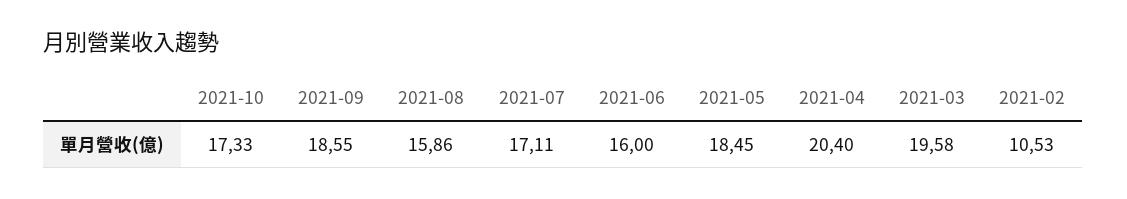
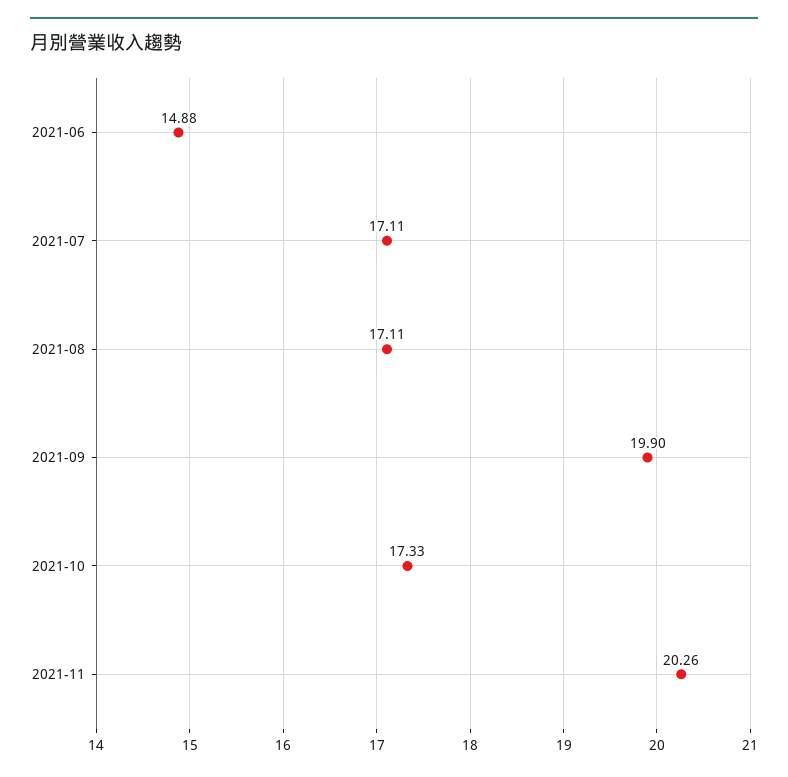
2021-09: 18.55 -> 19.9
2021-08: 15.86 -> 17.11
2021-06: 16 -> 14.88
2021-05: 18.45 -> none
2021-04: 20.4 -> none
2021-03: 19.58 -> none
2021-02: 10.53 -> none
2021-11: none -> 20.26

